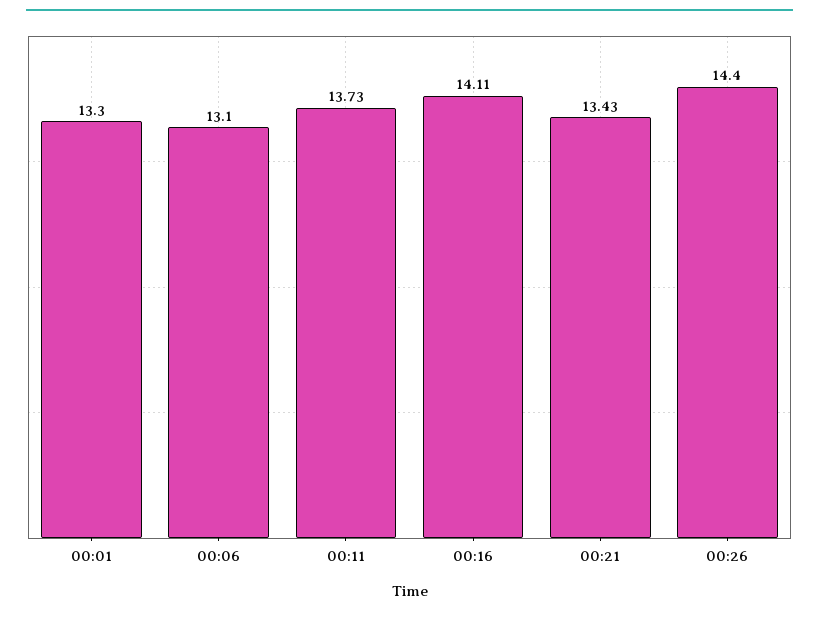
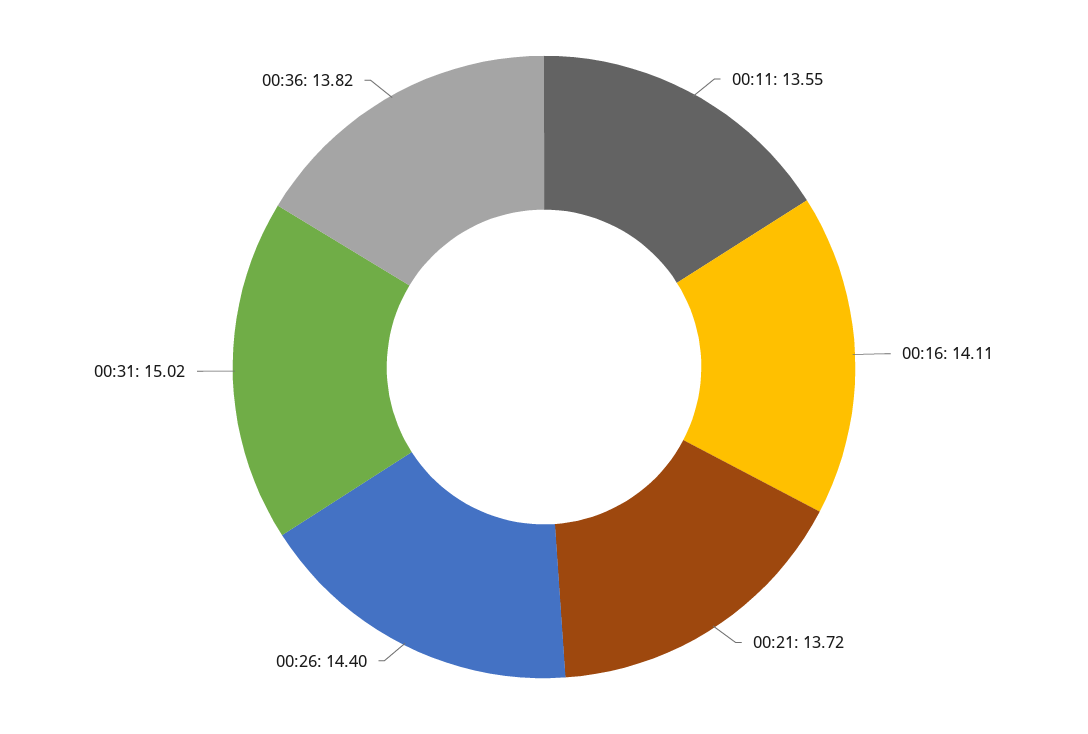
00:01: 13.3 -> none
00:06: 13.1 -> none
00:11: 13.73 -> 13.55
00:21: 13.43 -> 13.72
00:31: none -> 15.02
00:36: none -> 13.82

